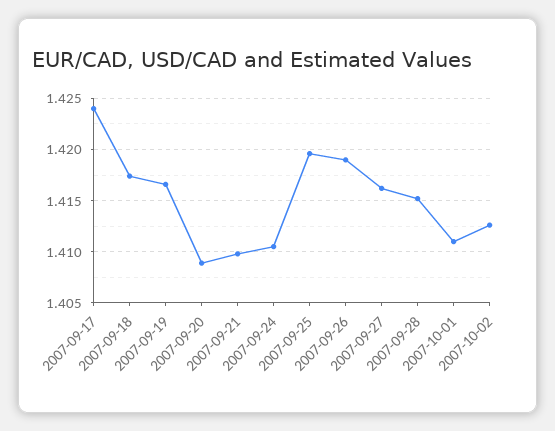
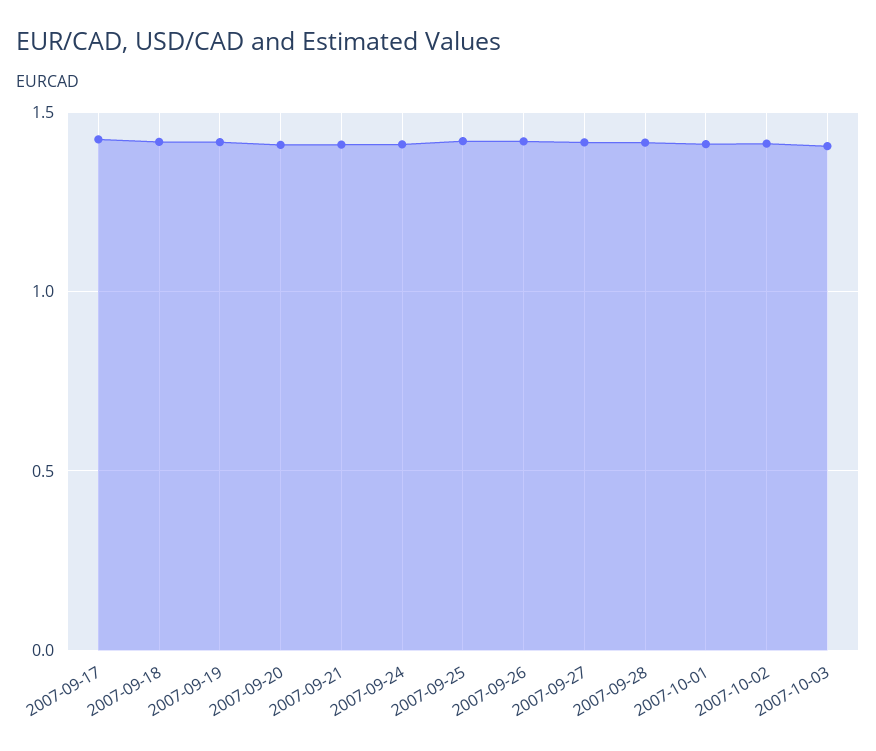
2007-10-03: none -> 1.4

